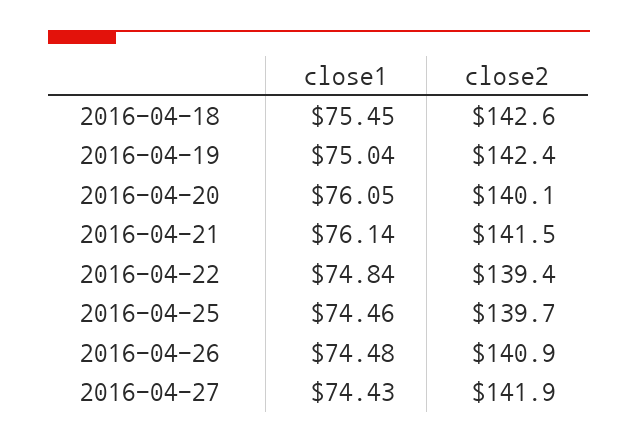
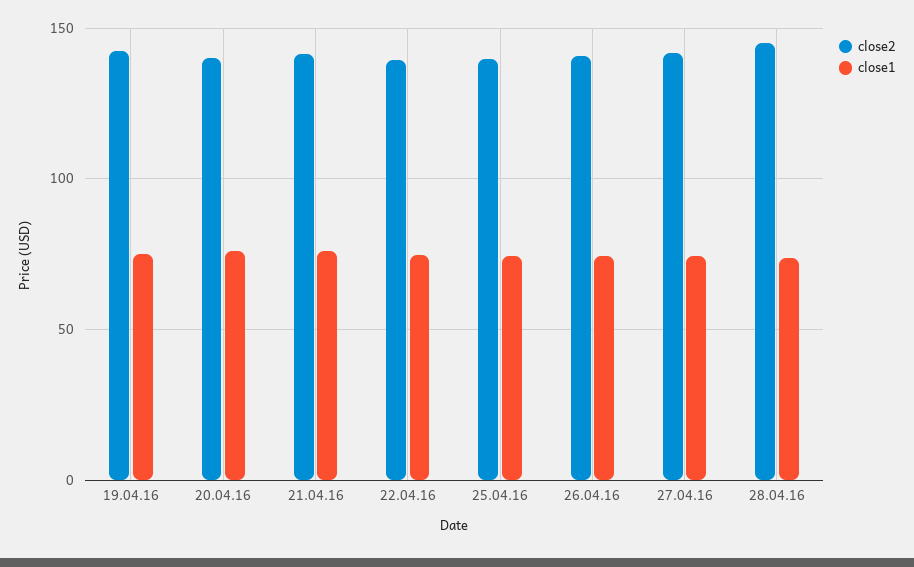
close1, 2016-04-18: 75.45 -> none
close2, 2016-04-18: 142.6 -> none
close2, 28.04.16: none -> 145
close1, 28.04.16: none -> 75

